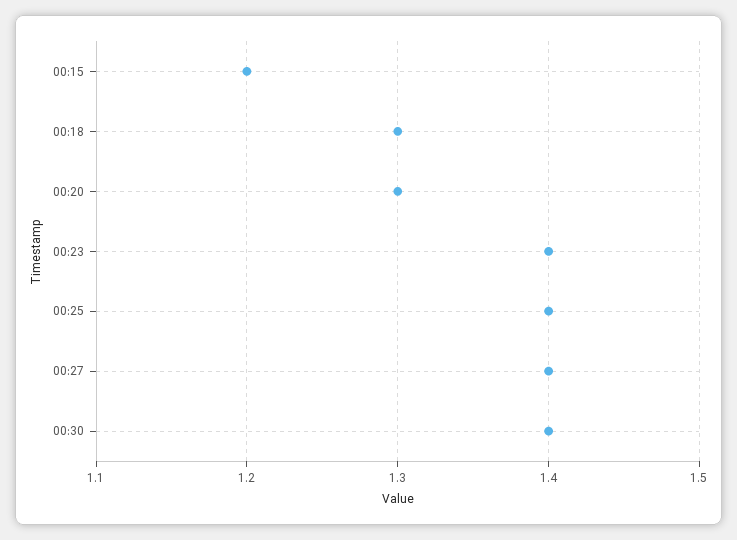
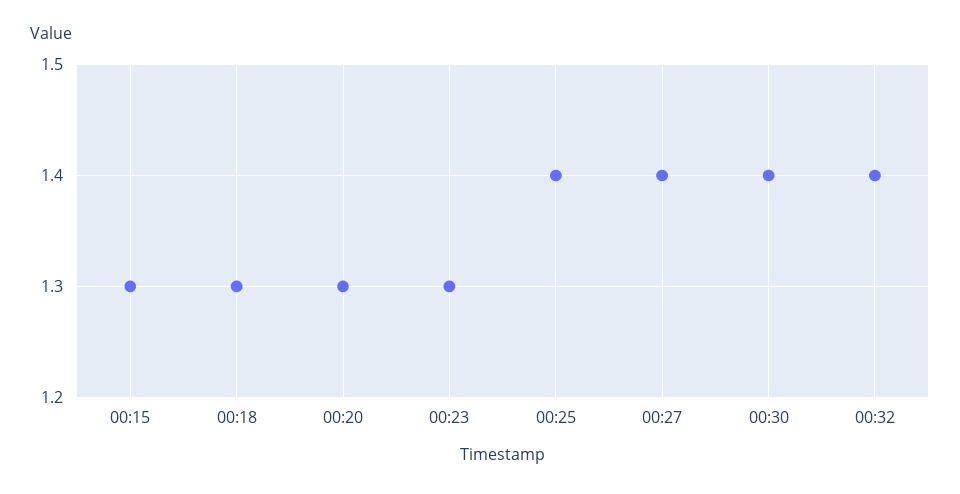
00:15: 1.2 -> 1.3
00:23: 1.4 -> 1.3
00:32: none -> 1.4

